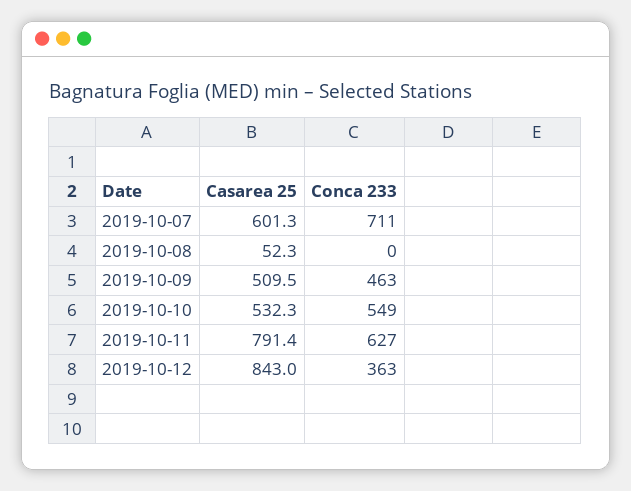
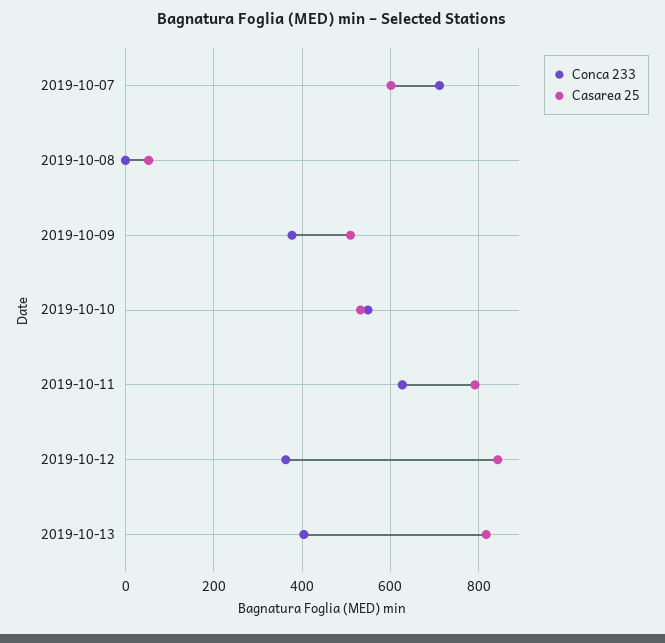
Conca 233, 2019-10-09: 463 -> 380
Conca 233, 2019-10-13: none -> 400
Casarea 25, 2019-10-13: none -> 820

